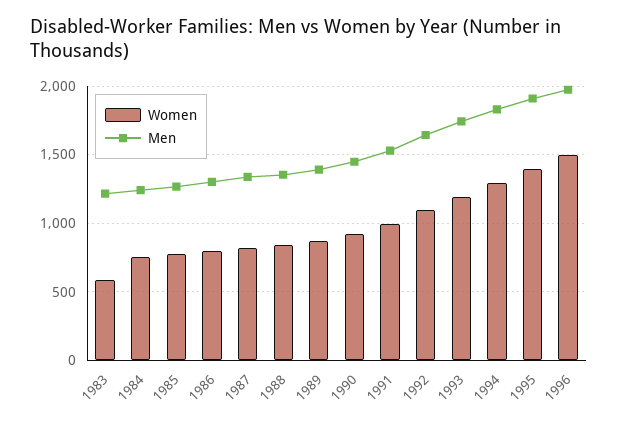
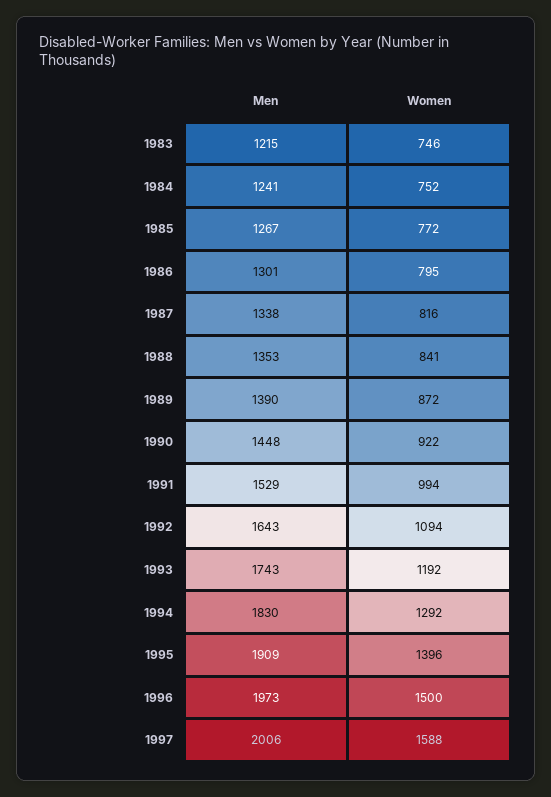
Women, 1983: 600 -> 746
Men, 1997: none -> 2006
Women, 1997: none -> 1588

